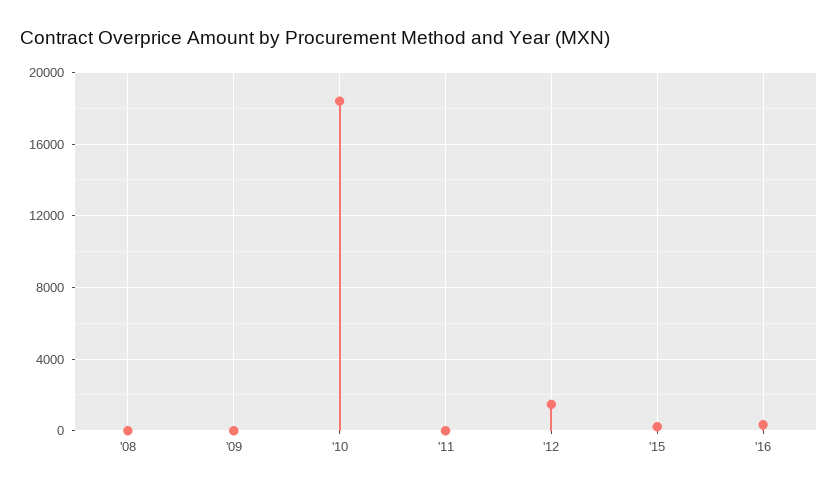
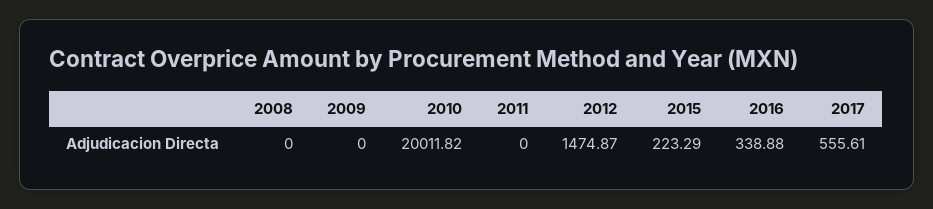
'10: 18500 -> 20011.82
2017: none -> 555.61

